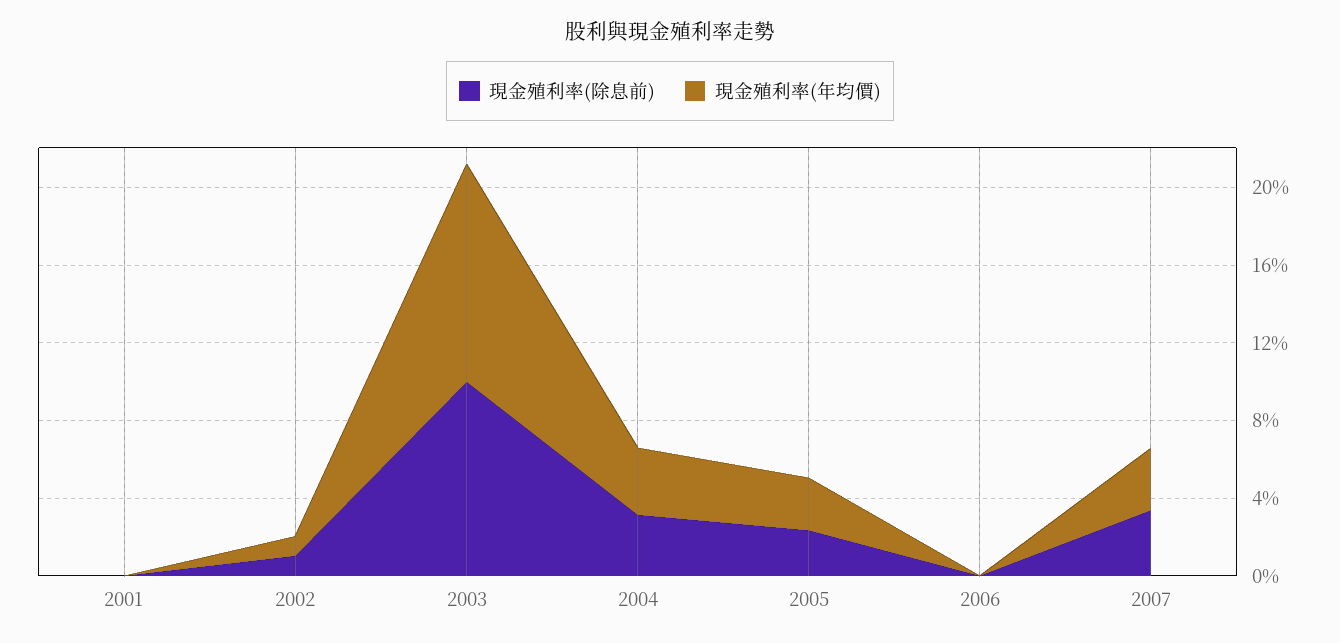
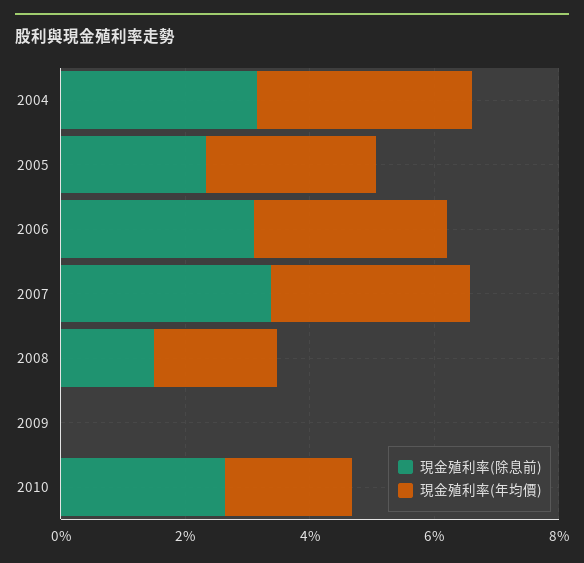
現金殖利率(除息前), 2001: 0 -> none
現金殖利率(年均價), 2001: 0 -> none
現金殖利率(除息前), 2002: 1 -> none
現金殖利率(年均價), 2002: 1 -> none
現金殖利率(除息前), 2003: 10 -> none
現金殖利率(年均價), 2003: 11 -> none
現金殖利率(除息前), 2006: 0 -> 3
現金殖利率(年均價), 2006: 0 -> 3
現金殖利率(除息前), 2008: none -> 1.5
現金殖利率(年均價), 2008: none -> 2
現金殖利率(除息前), 2009: none -> 0
現金殖利率(年均價), 2009: none -> 0
現金殖利率(除息前), 2010: none -> 2.5
現金殖利率(年均價), 2010: none -> 2

